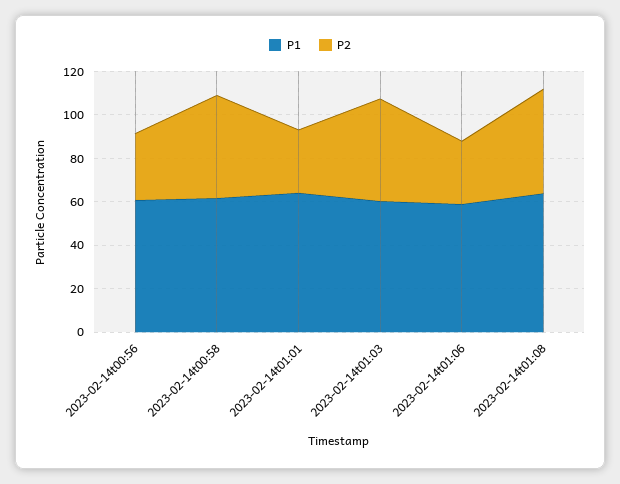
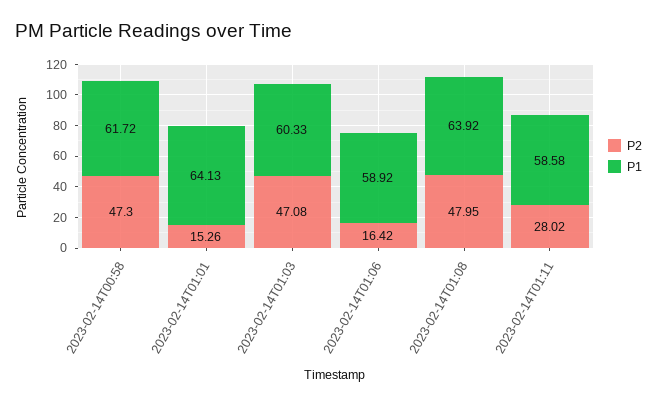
P1, 2023-02-14t00:56: 60 -> none
P2, 2023-02-14t00:56: 30 -> none
P2, 2023-02-14t01:01: 30 -> 15.26
P2, 2023-02-14t01:06: 30 -> 16.42
P2, 2023-02-14T01:11: none -> 28.02
P1, 2023-02-14T01:11: none -> 58.58

